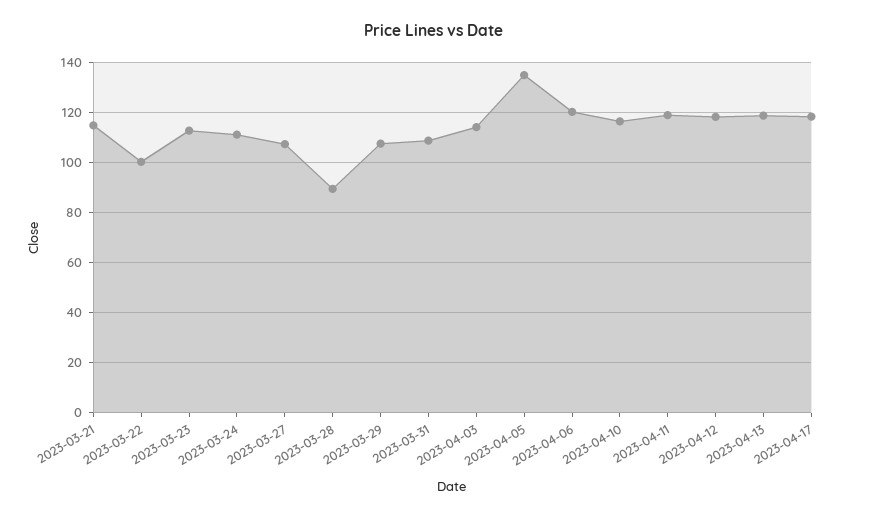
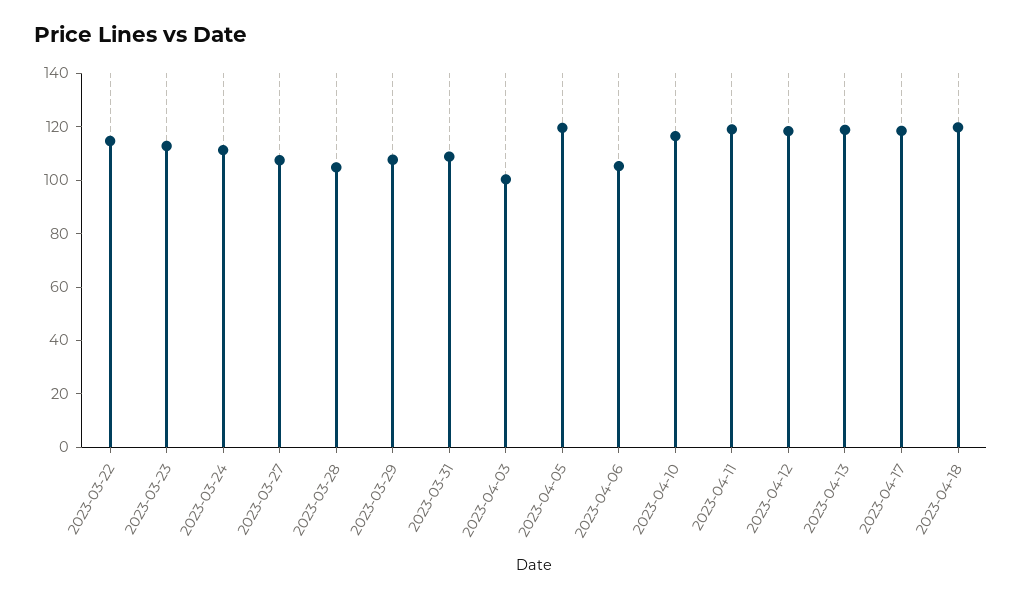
2023-03-21: 115 -> none
2023-03-22: 100 -> 115
2023-03-28: 90 -> 105
2023-04-03: 115 -> 100
2023-04-05: 135 -> 120
2023-04-06: 120 -> 105
2023-04-18: none -> 120

